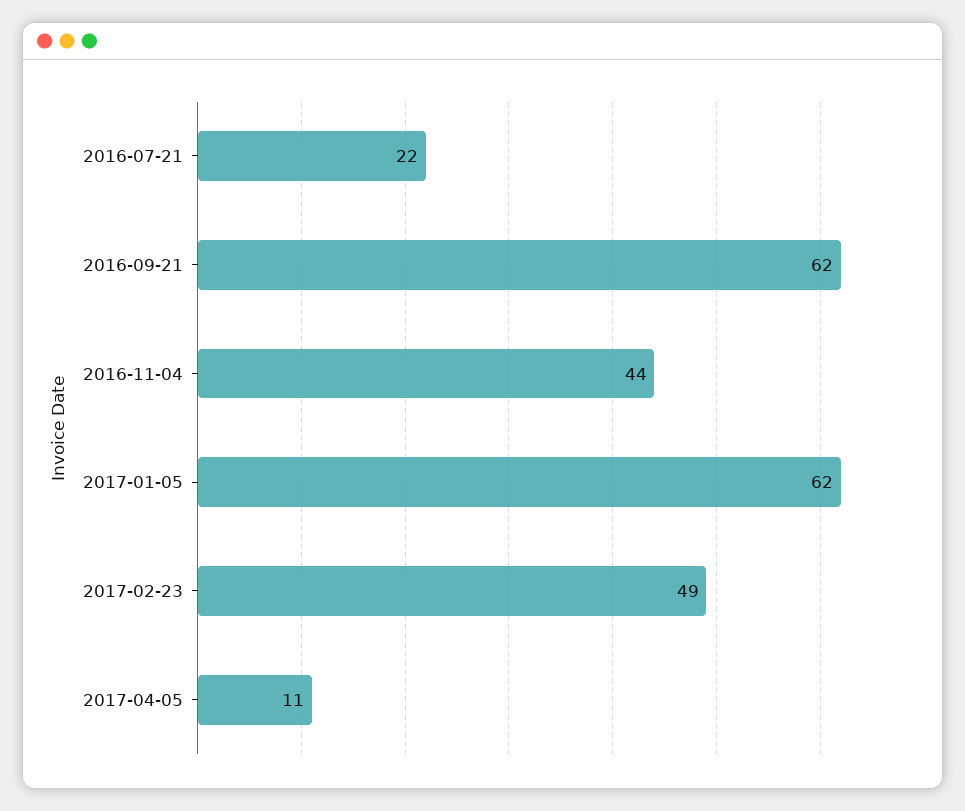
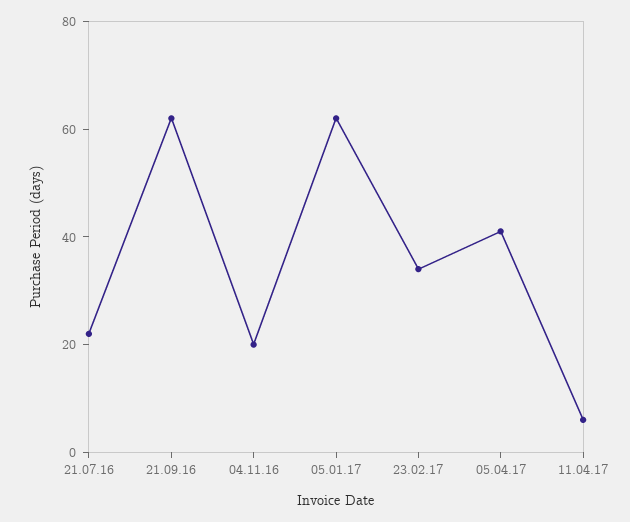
2016-11-04: 44 -> 20
2017-02-23: 49 -> 35
2017-04-05: 11 -> 40
11.04.17: none -> 5

